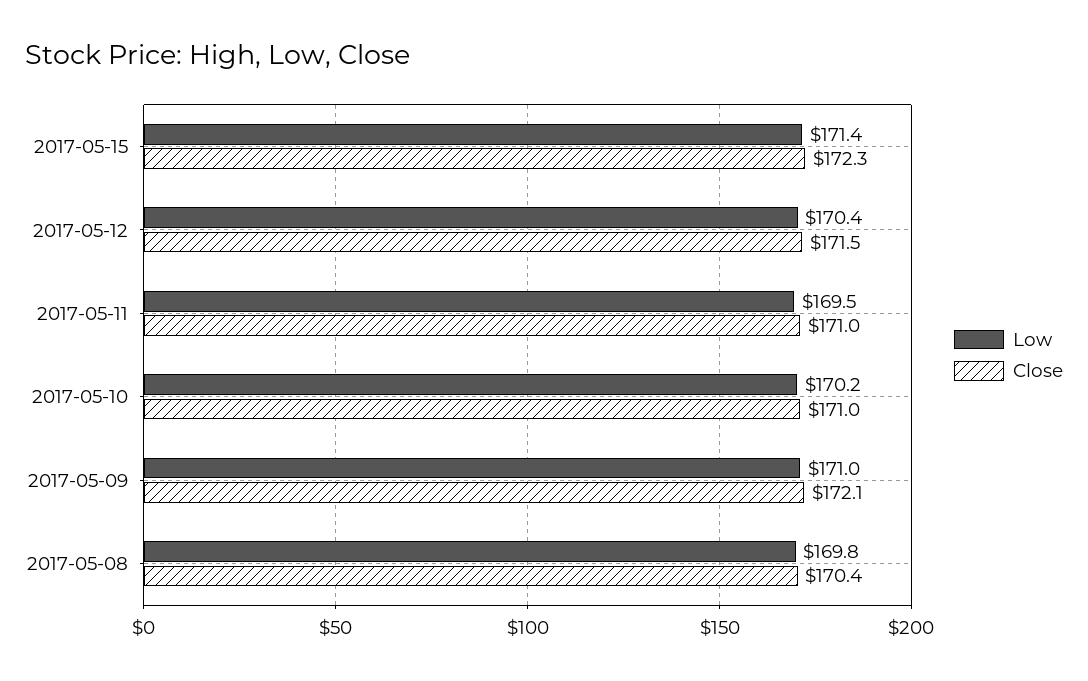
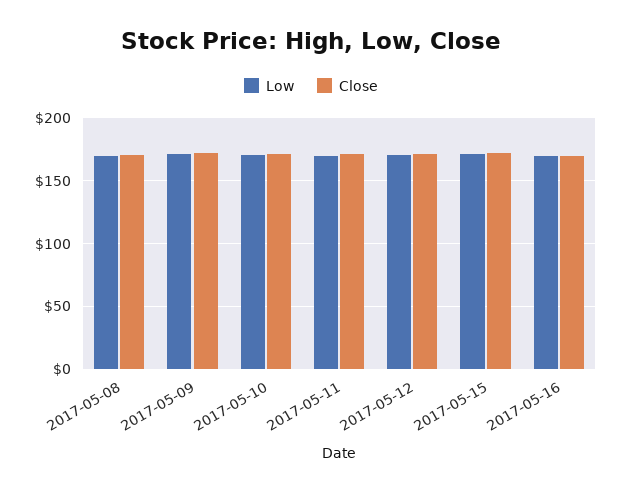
Low, 2017-05-16: none -> 170
Close, 2017-05-16: none -> 170

